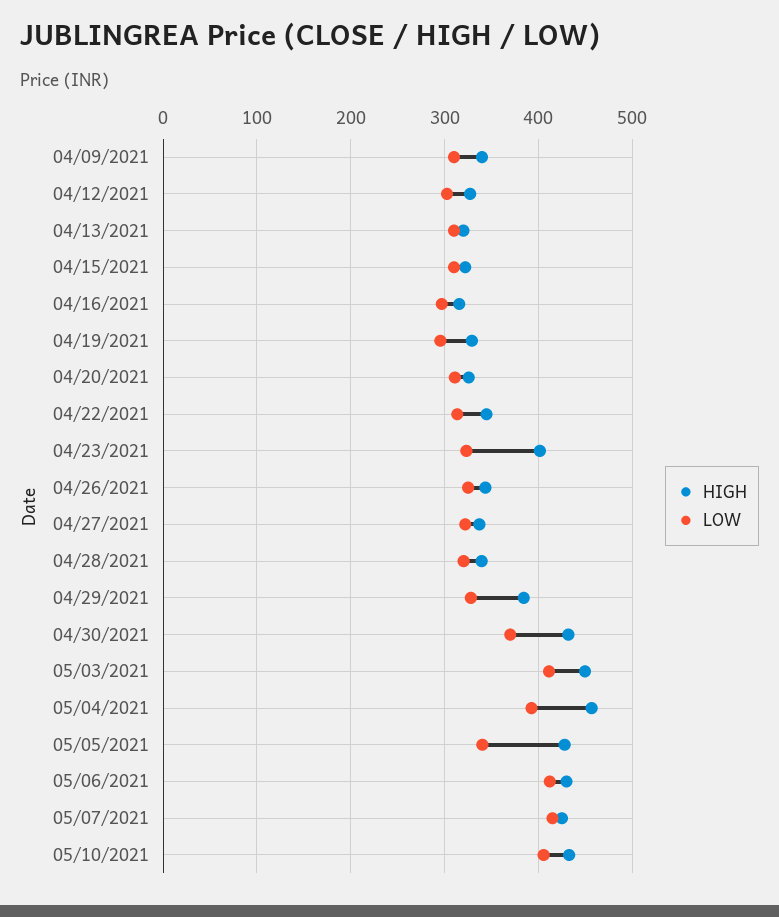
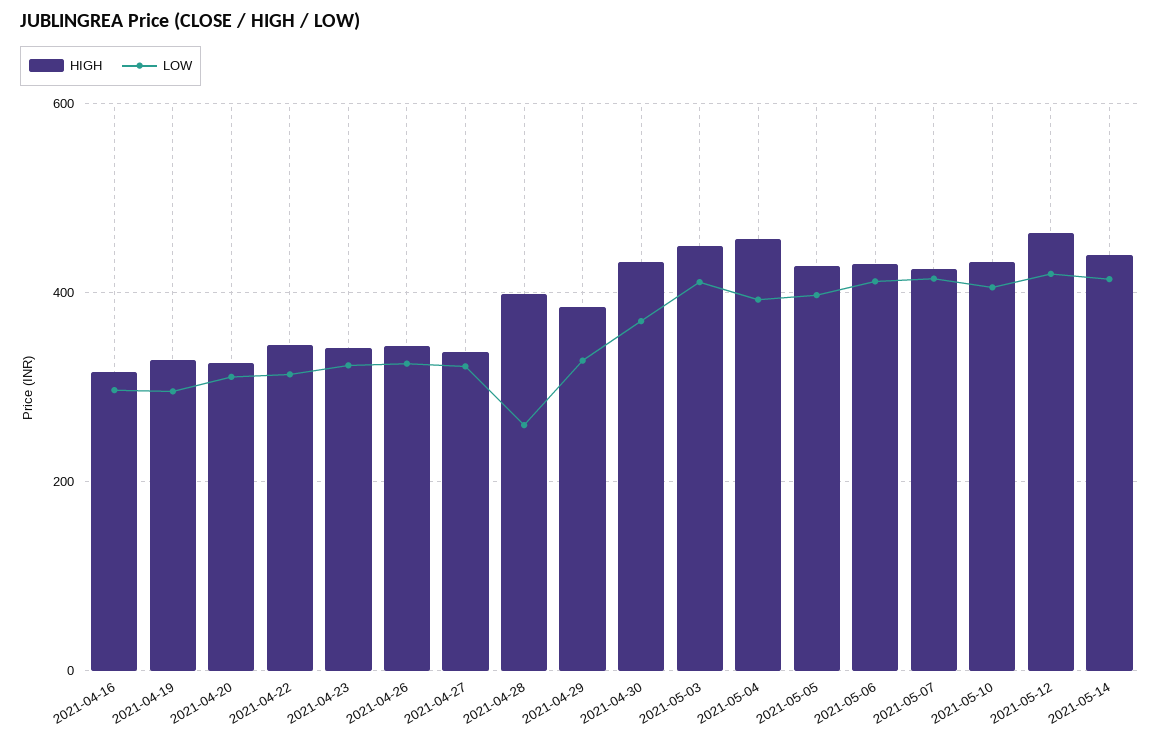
HIGH, 04/09/2021: 340 -> none
LOW, 04/09/2021: 310 -> none
HIGH, 04/12/2021: 330 -> none
LOW, 04/12/2021: 300 -> none
HIGH, 04/13/2021: 320 -> none
LOW, 04/13/2021: 310 -> none
HIGH, 04/15/2021: 320 -> none
LOW, 04/15/2021: 310 -> none
HIGH, 04/23/2021: 400 -> 340
HIGH, 04/28/2021: 340 -> 400
LOW, 04/28/2021: 320 -> 260
LOW, 05/05/2021: 340 -> 400
HIGH, 2021-05-12: none -> 460
LOW, 2021-05-12: none -> 420
HIGH, 2021-05-14: none -> 440
LOW, 2021-05-14: none -> 420

